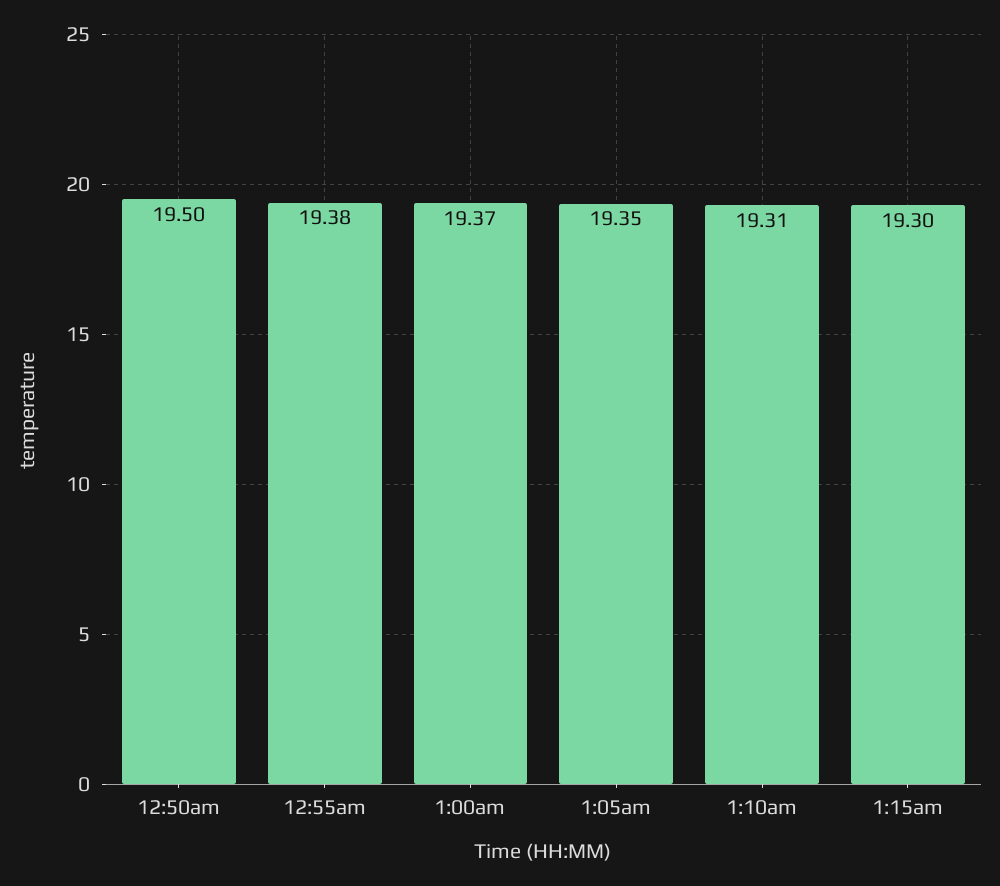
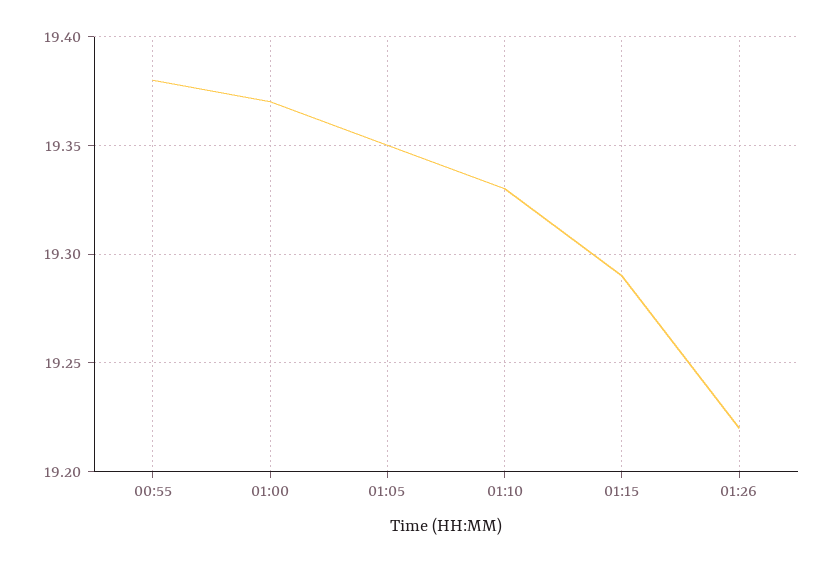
12:50am: 19.5 -> none
1:10am: 19.31 -> 19.33
1:15am: 19.3 -> 19.29
01:26: none -> 19.22

